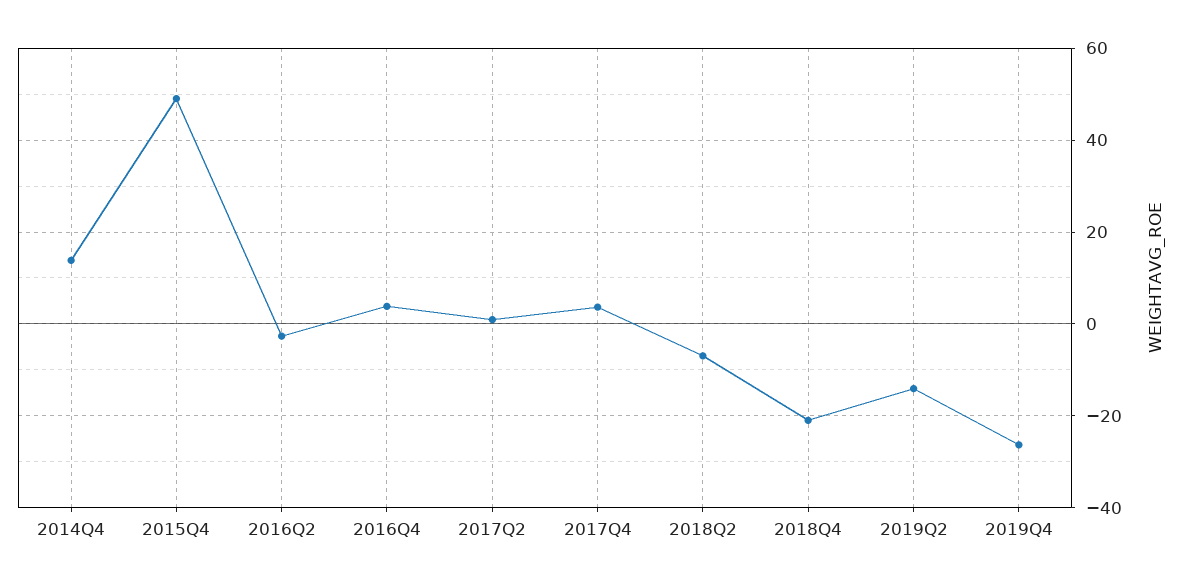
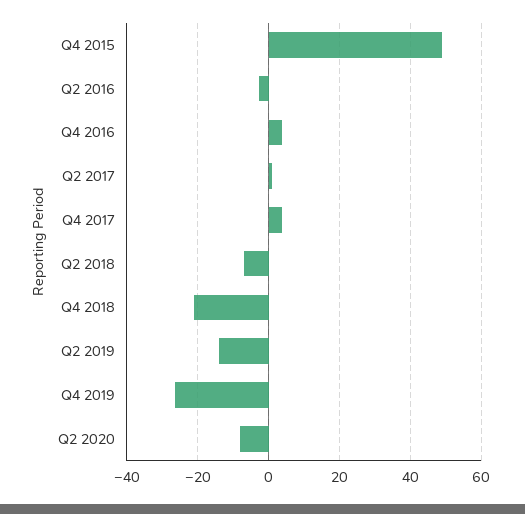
2014Q4: 14 -> none
Q2 2020: none -> -8

